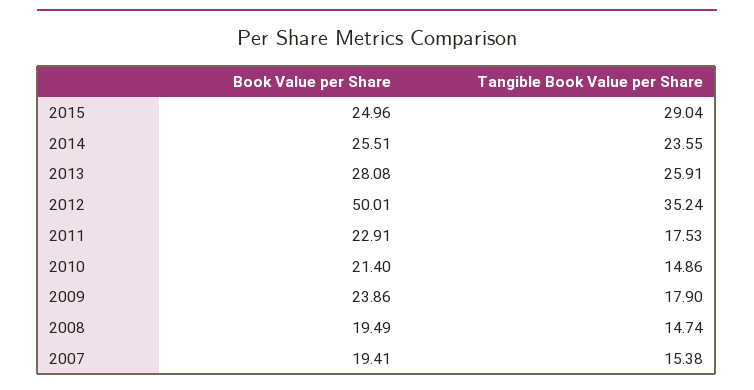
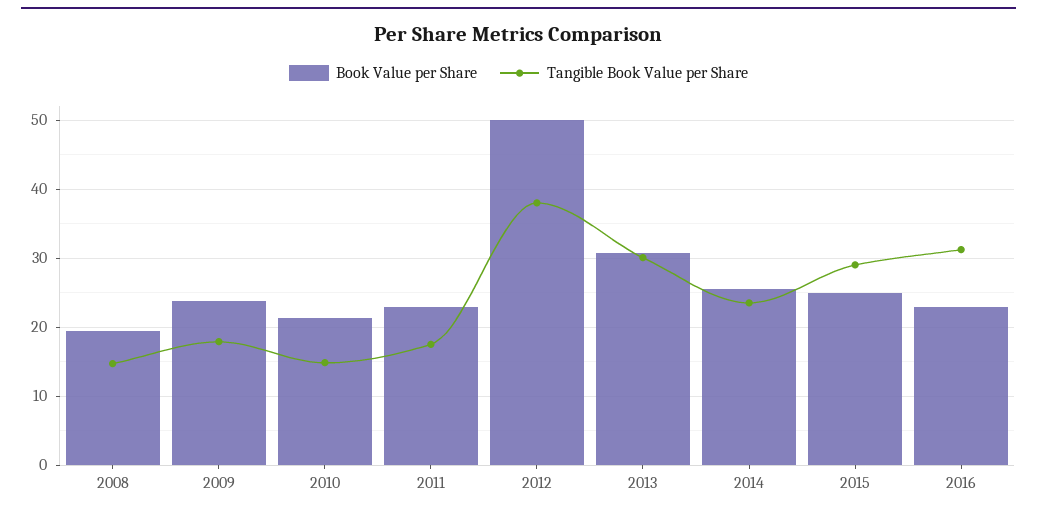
Book Value per Share, 2013: 28.08 -> 31
Tangible Book Value per Share, 2013: 25.91 -> 30
Tangible Book Value per Share, 2012: 35.24 -> 38
Book Value per Share, 2007: 19.41 -> none
Tangible Book Value per Share, 2007: 15.38 -> none
Book Value per Share, 2016: none -> 23
Tangible Book Value per Share, 2016: none -> 31

